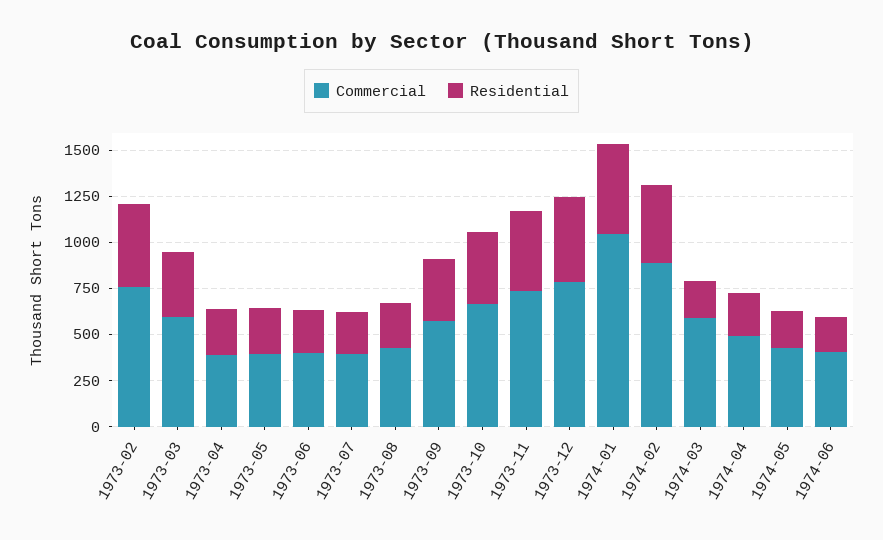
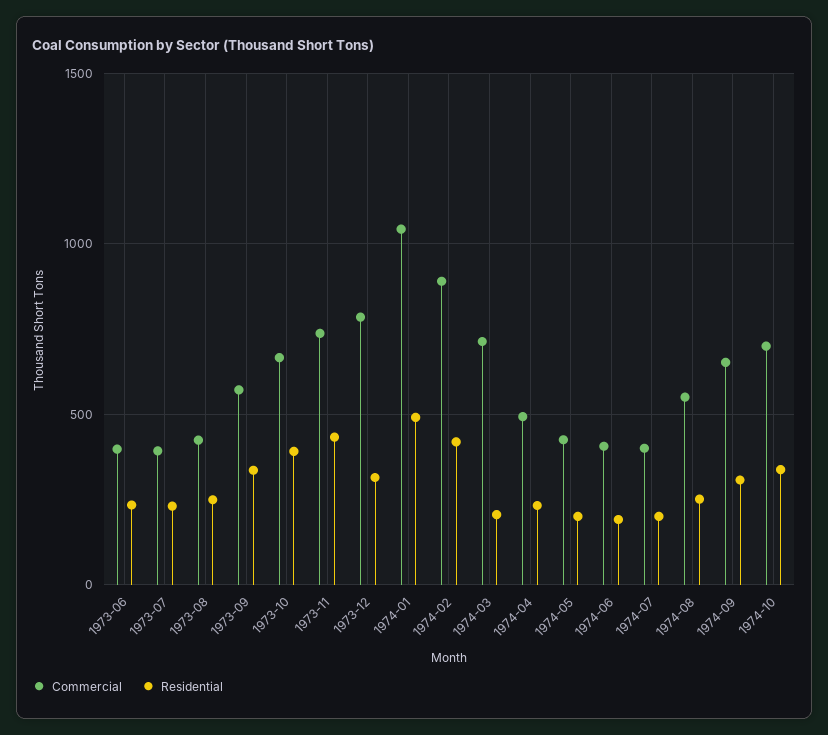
Commercial, 1973-02: 750 -> none
Residential, 1973-02: 450 -> none
Commercial, 1973-03: 600 -> none
Residential, 1973-03: 350 -> none
Commercial, 1973-04: 400 -> none
Residential, 1973-04: 250 -> none
Commercial, 1973-05: 400 -> none
Residential, 1973-05: 250 -> none
Residential, 1973-12: 450 -> 300
Commercial, 1974-03: 600 -> 700
Commercial, 1974-07: none -> 400
Residential, 1974-07: none -> 200
Commercial, 1974-08: none -> 550
Residential, 1974-08: none -> 250
Commercial, 1974-09: none -> 650
Residential, 1974-09: none -> 300
Commercial, 1974-10: none -> 700
Residential, 1974-10: none -> 350

